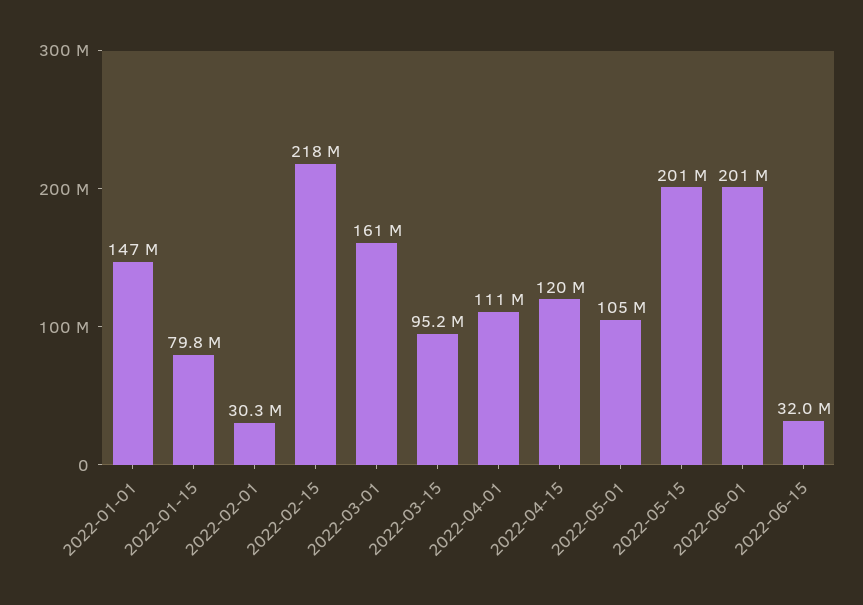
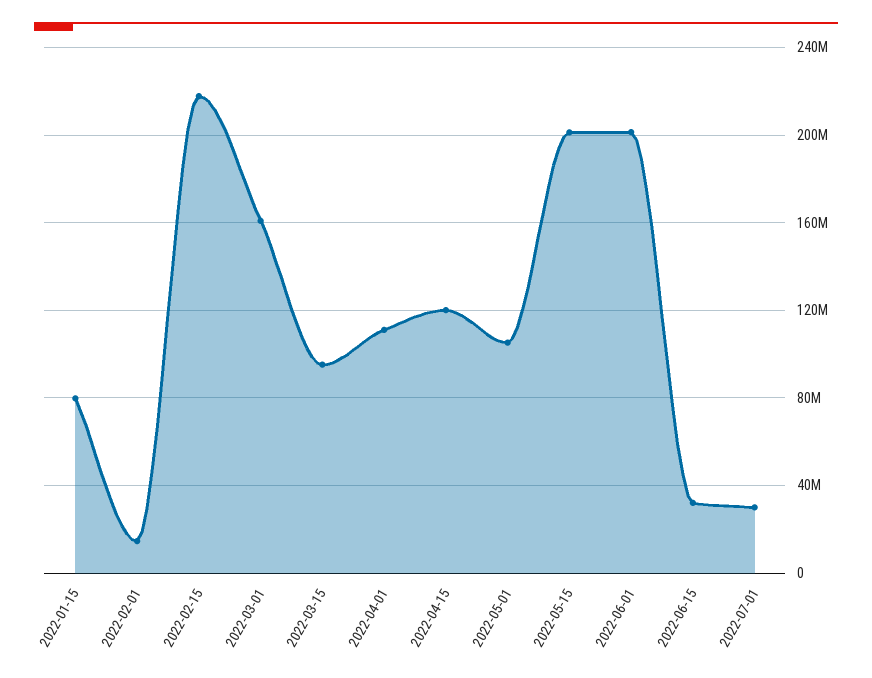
2022-01-01: 147000000 -> none
2022-02-01: 30300000 -> 15000000
2022-07-01: none -> 30000000

